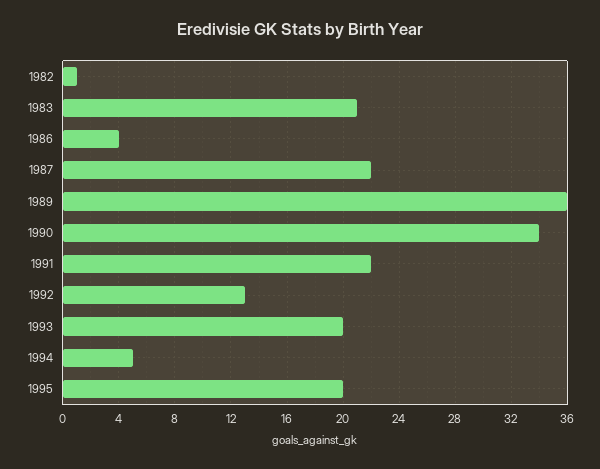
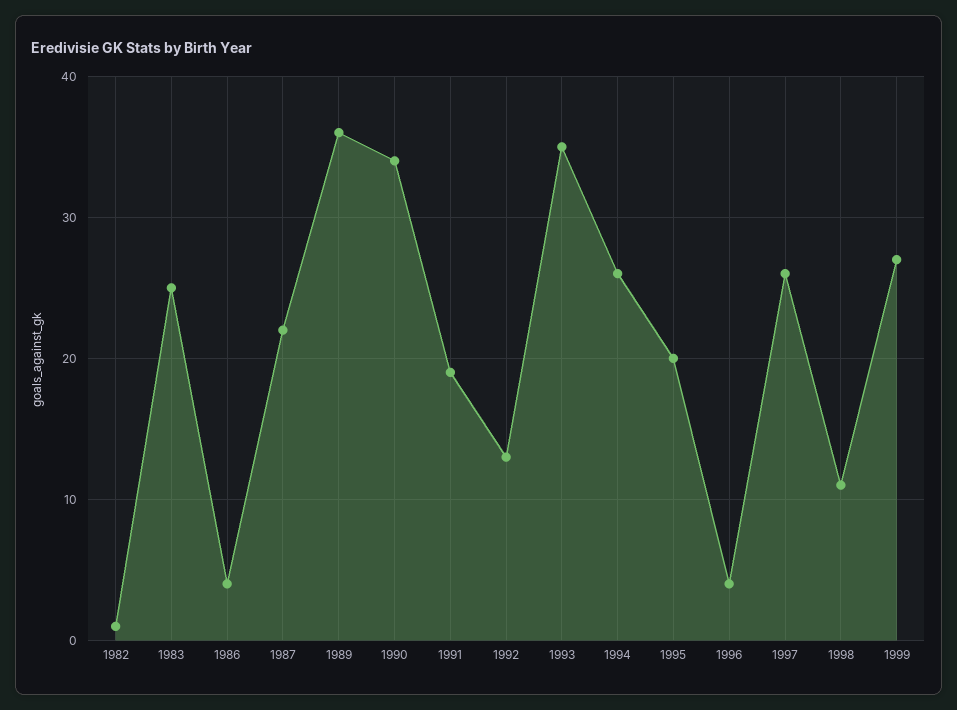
1983: 21 -> 25
1991: 22 -> 19
1993: 20 -> 35
1994: 5 -> 26
1996: none -> 4
1997: none -> 26
1998: none -> 11
1999: none -> 27

